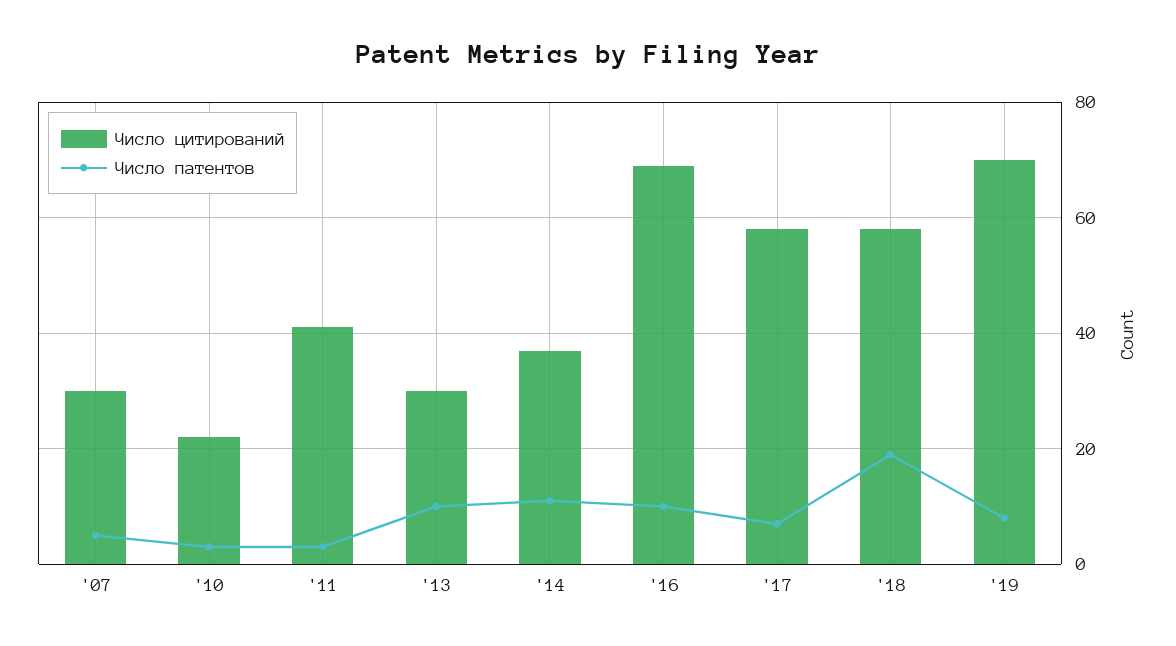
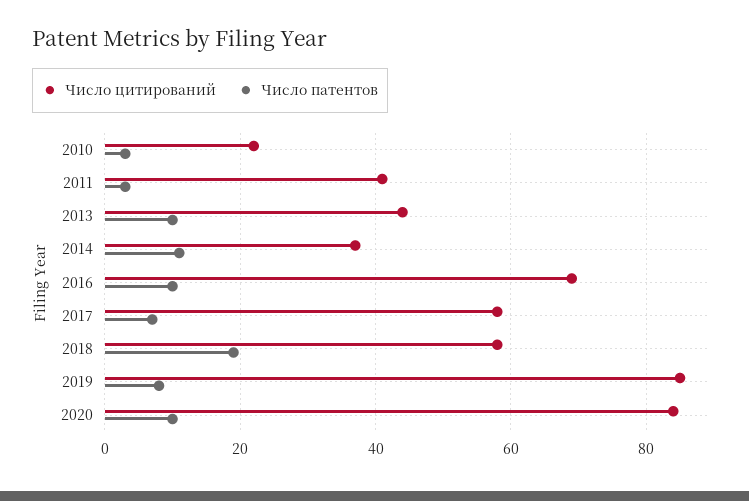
Число цитирований, '07: 30 -> none
Число патентов, '07: 5 -> none
Число цитирований, '13: 30 -> 45
Число цитирований, '19: 70 -> 85
Число цитирований, 2020: none -> 85
Число патентов, 2020: none -> 10

